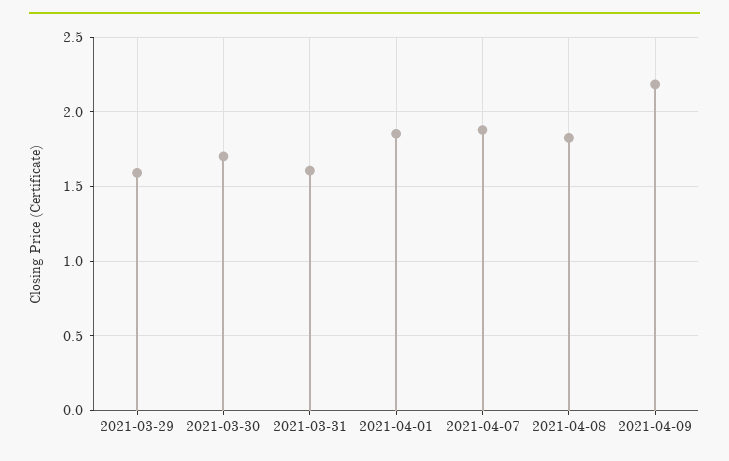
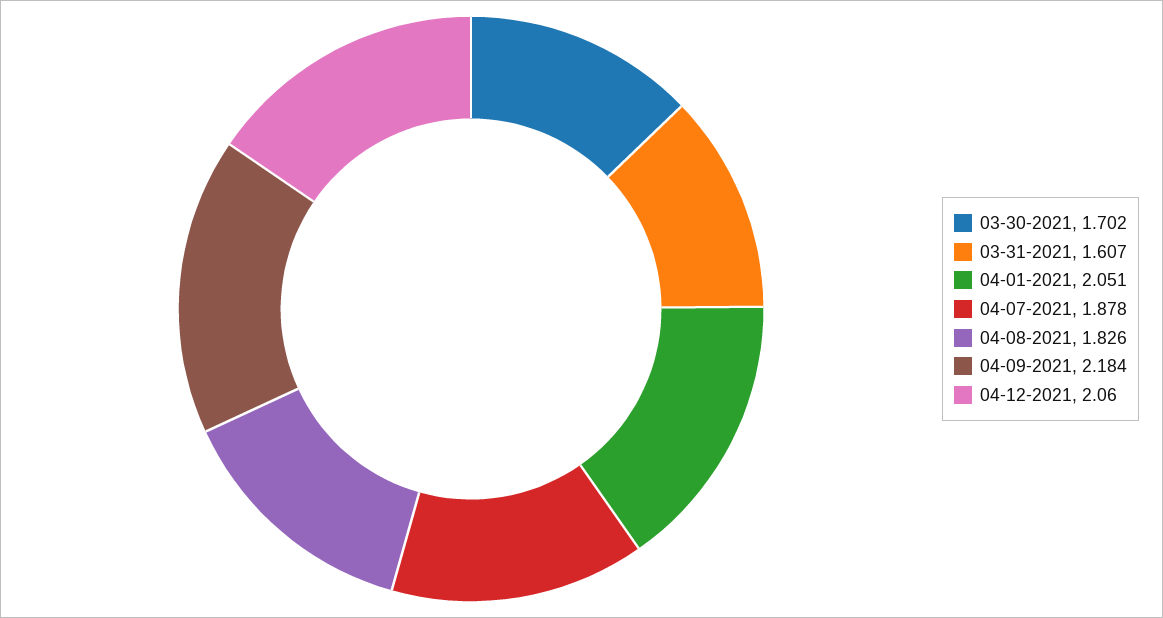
2021-03-29: 1.6 -> none
2021-04-01: 1.85 -> 2.051
04-12-2021: none -> 2.06

